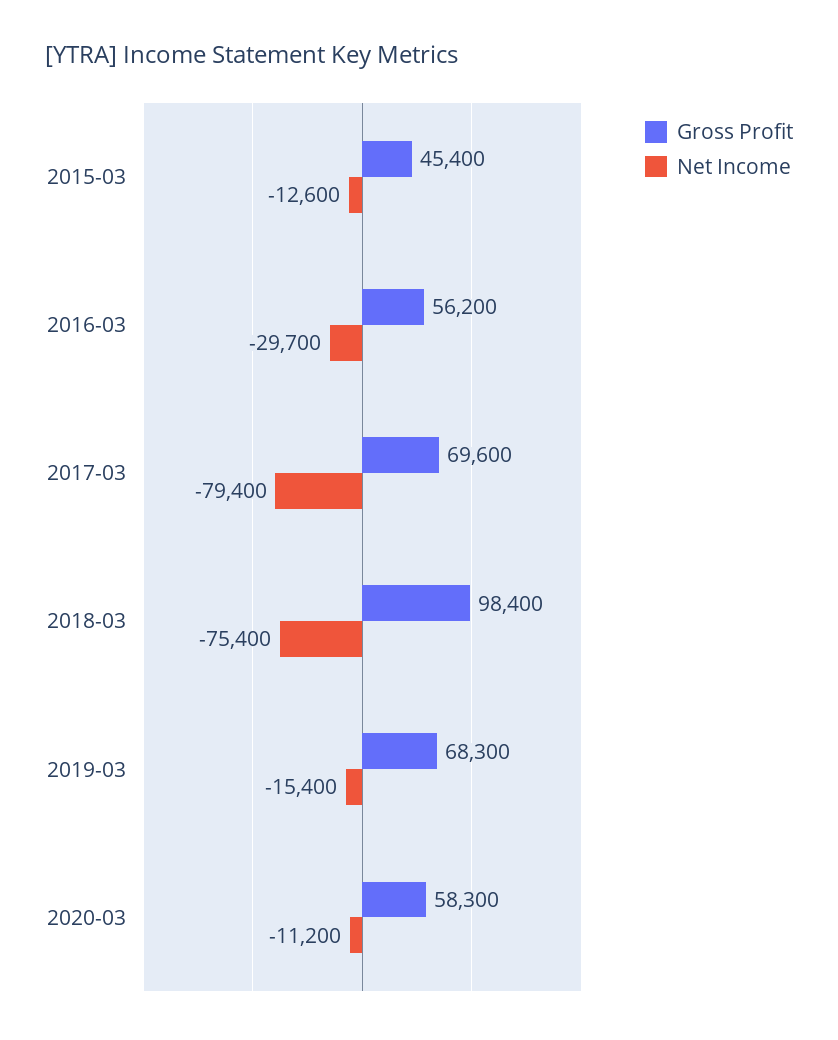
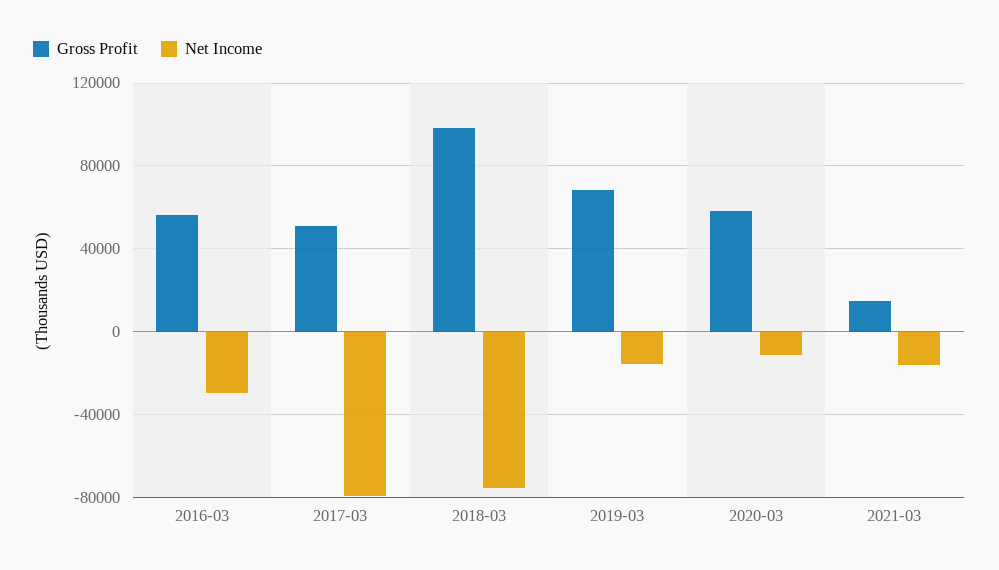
Gross Profit, 2015-03: 45400 -> none
Net Income, 2015-03: -12600 -> none
Gross Profit, 2017-03: 69600 -> 50000
Gross Profit, 2021-03: none -> 15000
Net Income, 2021-03: none -> -15000

